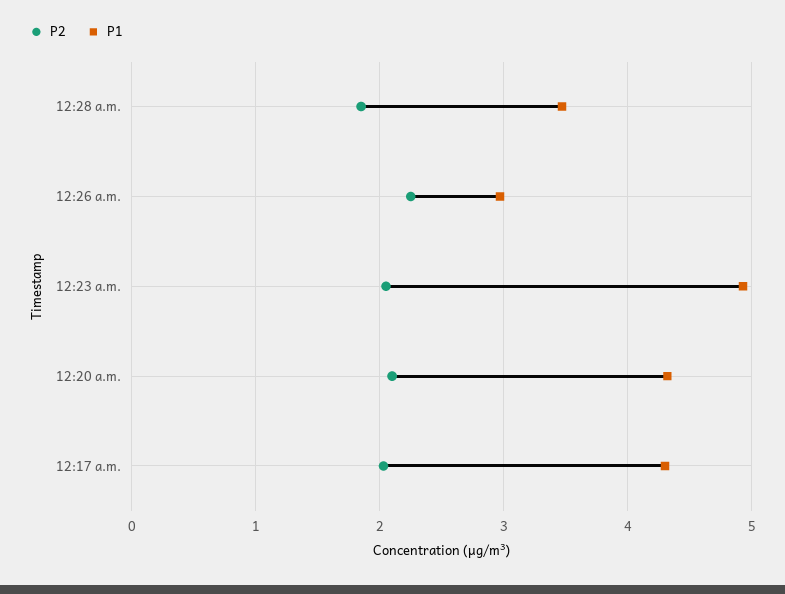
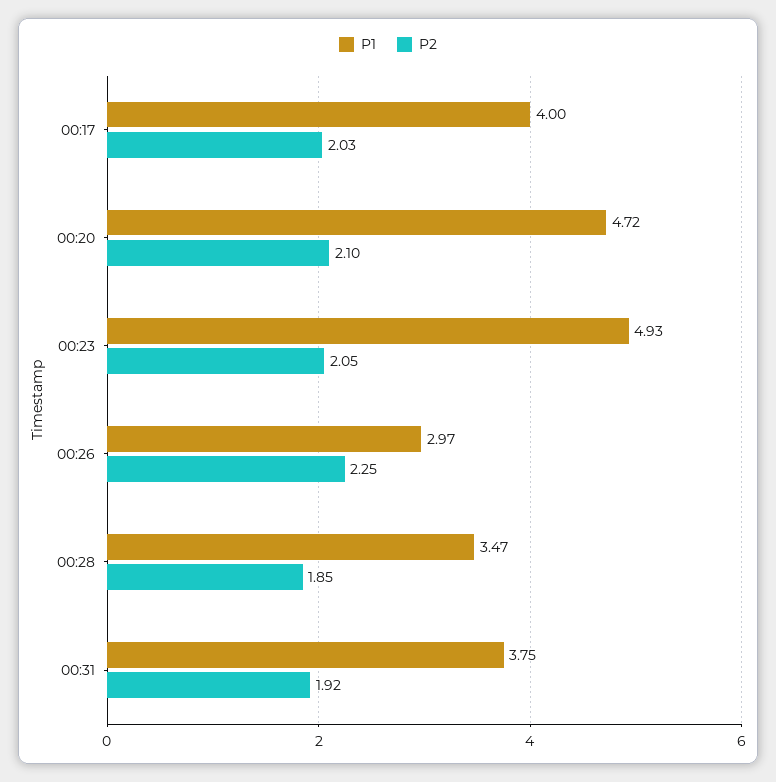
P1, 12:20 a.m.: 4.3 -> 4.72
P1, 12:17 a.m.: 4.3 -> 4
P1, 00:31: none -> 3.75
P2, 00:31: none -> 1.92

